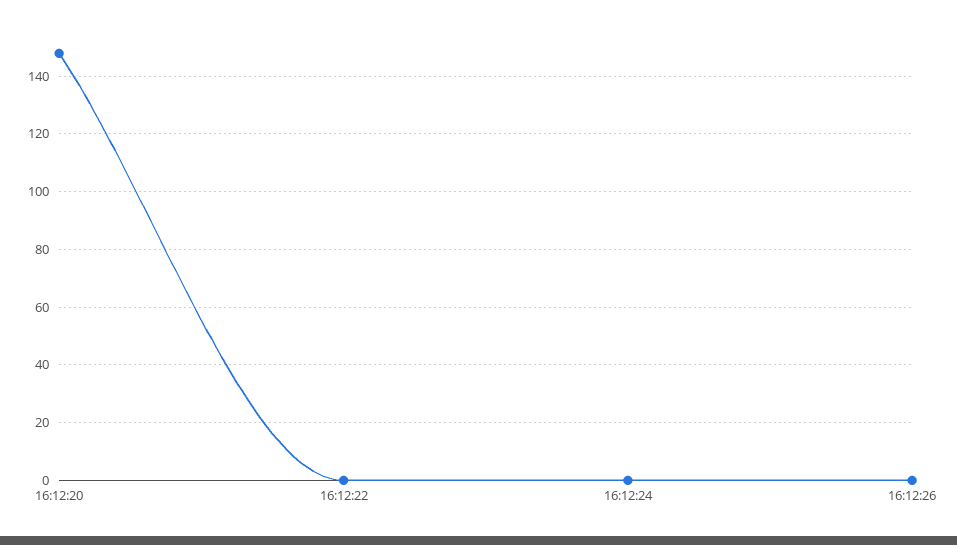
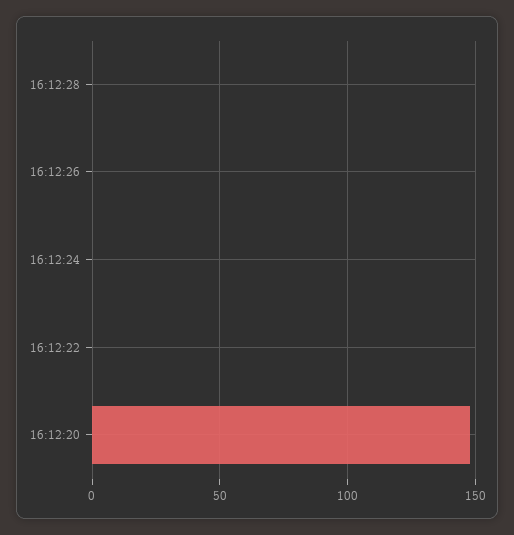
16:12:28: none -> 0

